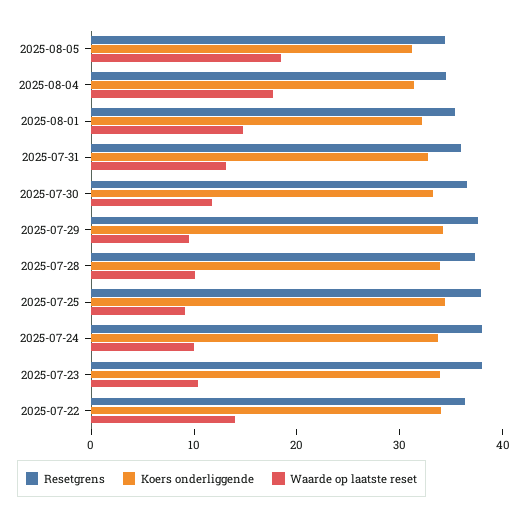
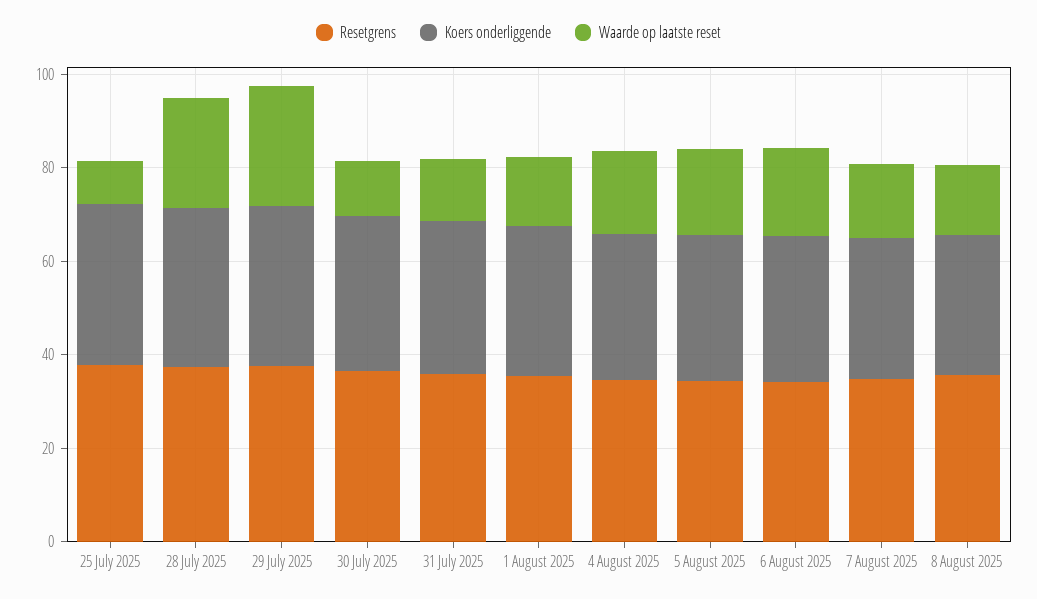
Waarde op laatste reset, 2025-07-29: 10 -> 25
Waarde op laatste reset, 2025-07-28: 10 -> 25
Resetgrens, 2025-07-24: 38 -> none
Koers onderliggende, 2025-07-24: 34 -> none
Waarde op laatste reset, 2025-07-24: 10 -> none
Resetgrens, 2025-07-23: 38 -> none
Koers onderliggende, 2025-07-23: 34 -> none
Waarde op laatste reset, 2025-07-23: 10 -> none
Resetgrens, 2025-07-22: 36 -> none
Koers onderliggende, 2025-07-22: 34 -> none
Waarde op laatste reset, 2025-07-22: 14 -> none
Resetgrens, 6 August 2025: none -> 35
Koers onderliggende, 6 August 2025: none -> 30
Waarde op laatste reset, 6 August 2025: none -> 20
Resetgrens, 7 August 2025: none -> 35
Koers onderliggende, 7 August 2025: none -> 30
Waarde op laatste reset, 7 August 2025: none -> 15
Resetgrens, 8 August 2025: none -> 35
Koers onderliggende, 8 August 2025: none -> 30
Waarde op laatste reset, 8 August 2025: none -> 15

